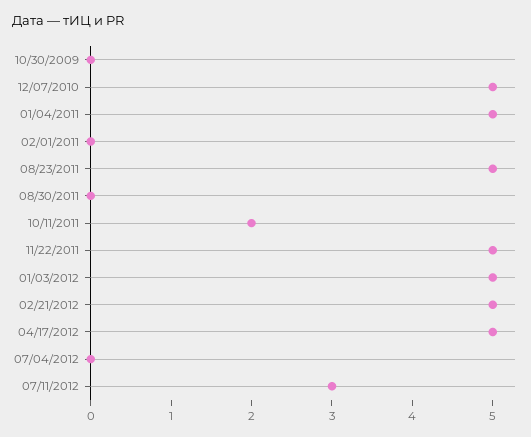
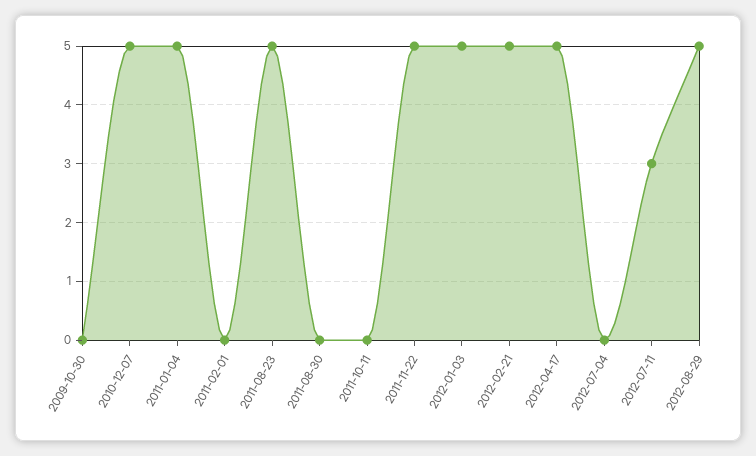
10/11/2011: 2 -> 0
2012-08-29: none -> 5

